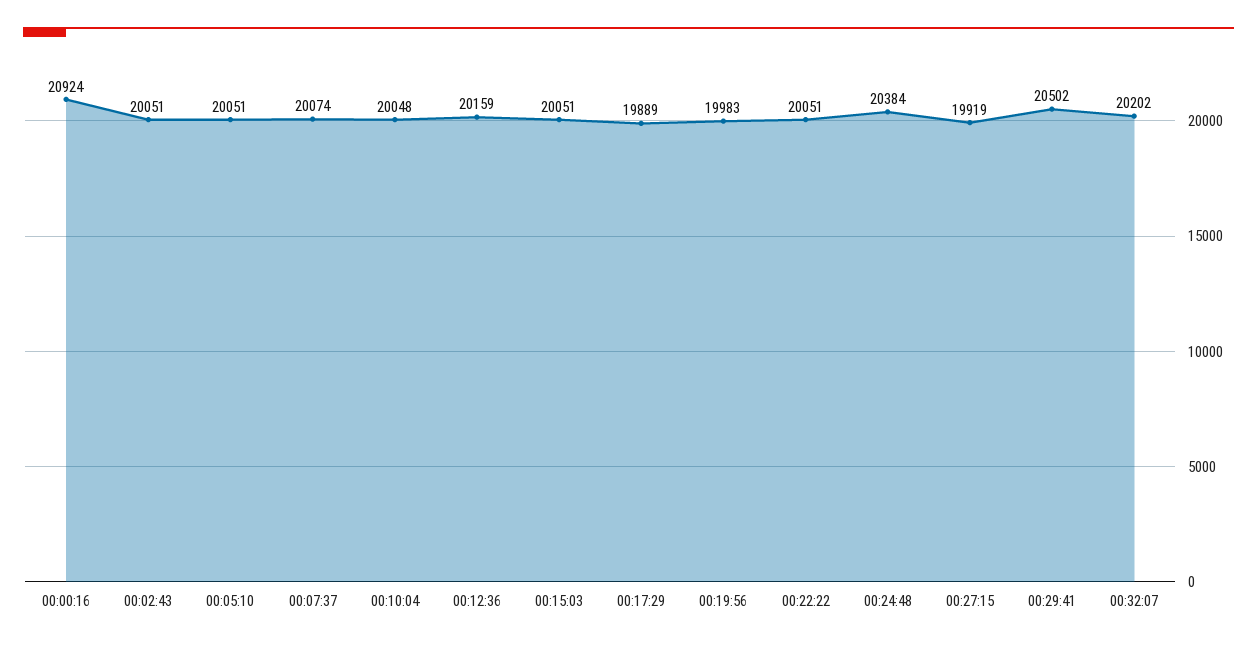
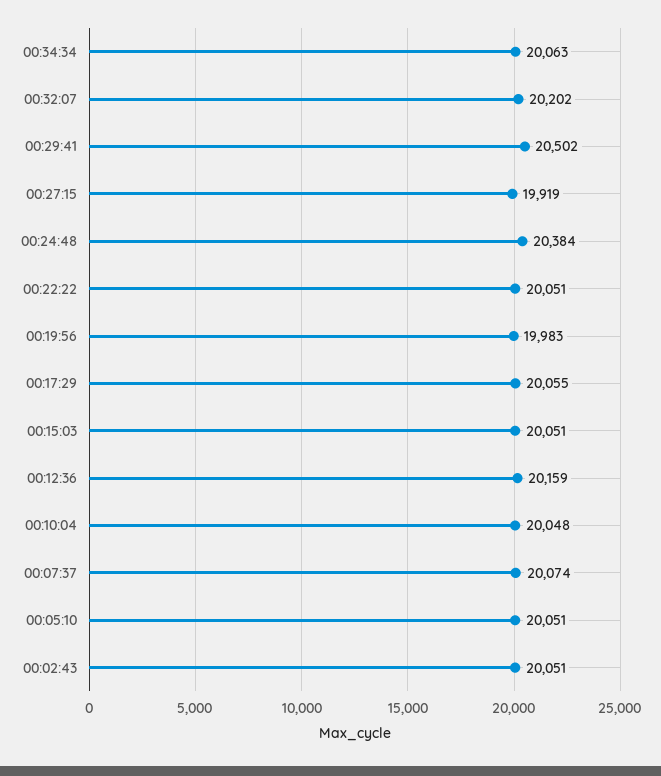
00:00:16: 20924 -> none
00:17:29: 19889 -> 20055
00:34:34: none -> 20063

